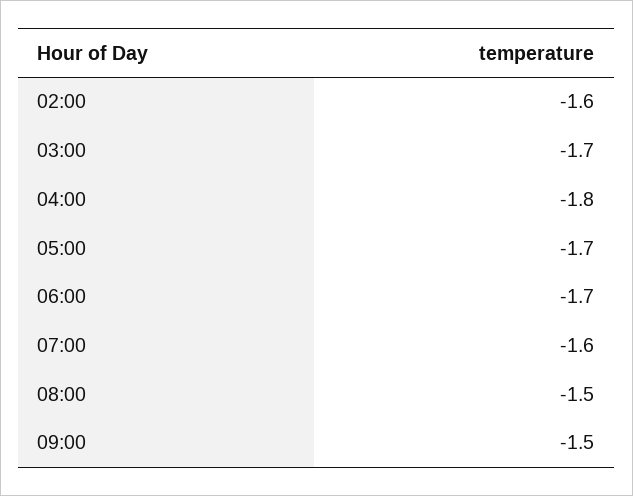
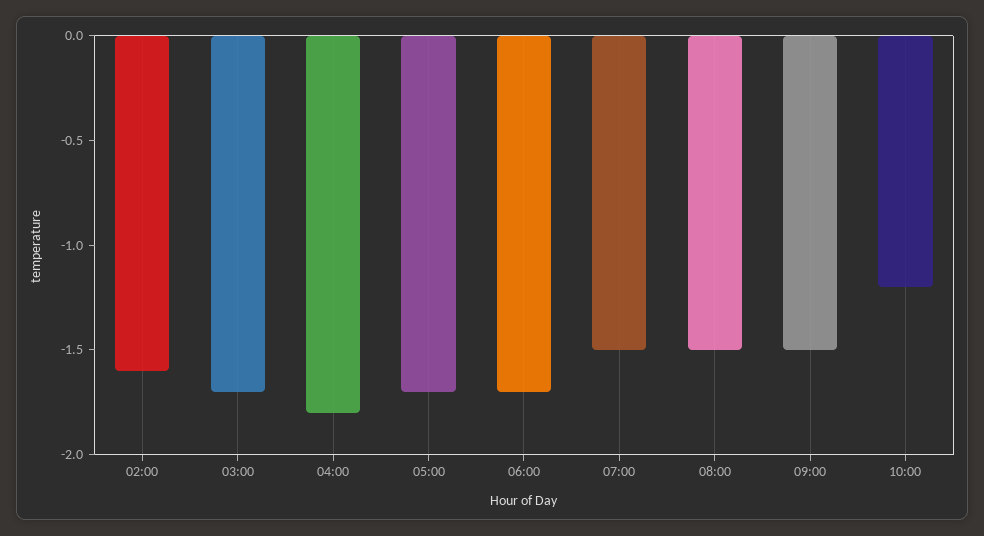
07:00: -1.6 -> -1.5
10:00: none -> -1.2

